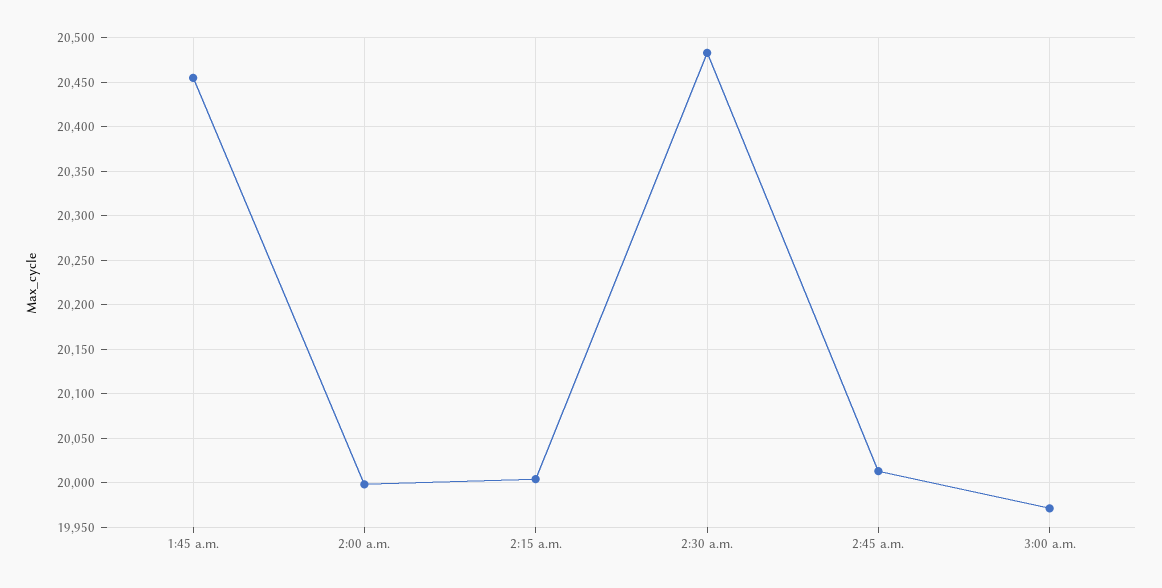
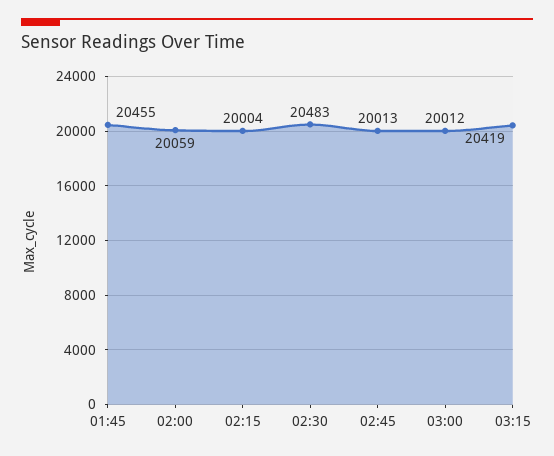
2:00 a.m.: 20000 -> 20059
3:00 a.m.: 19970 -> 20012
03:15: none -> 20419

